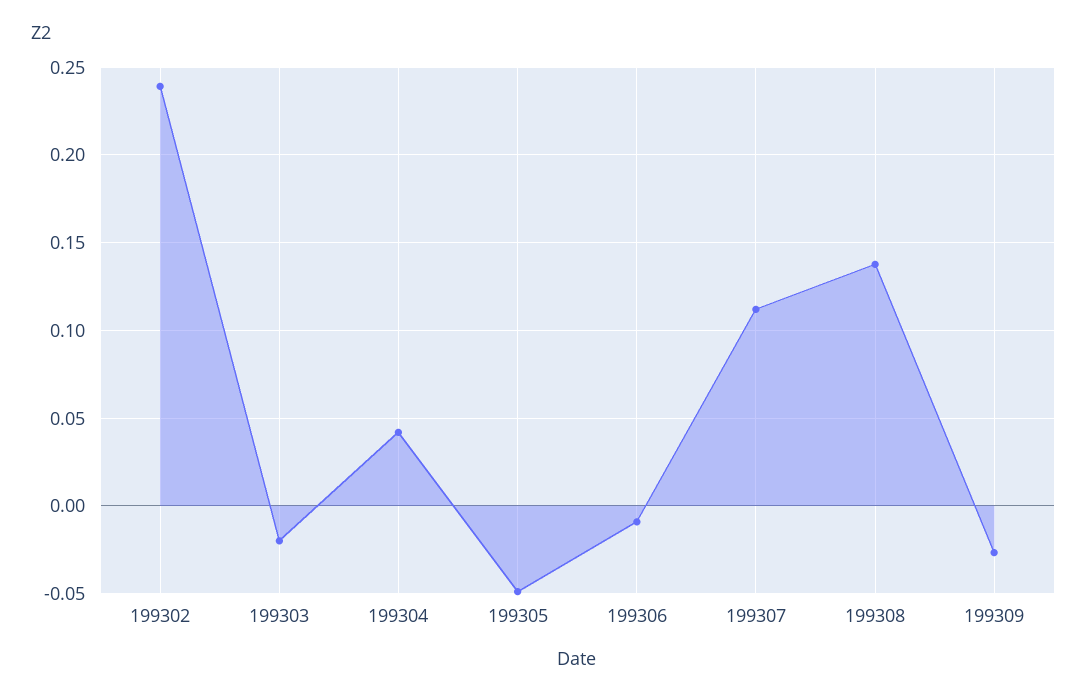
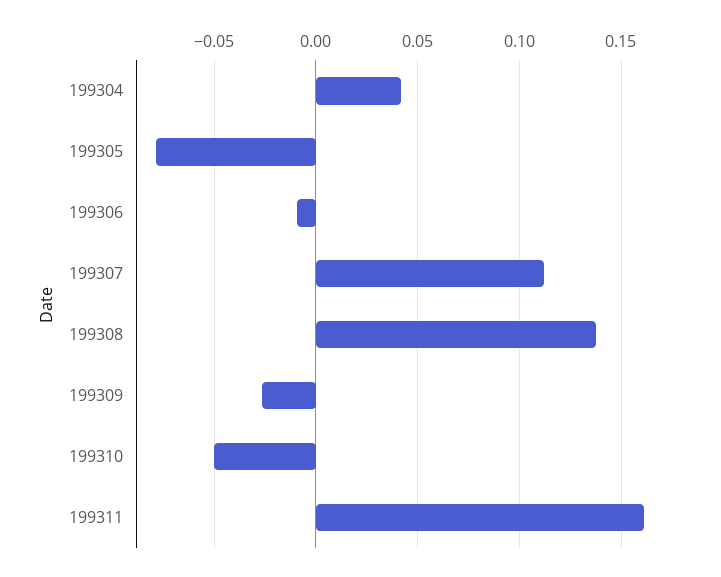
199302: 0.24 -> none
199303: -0.02 -> none
199305: -0.05 -> -0.08
199310: none -> -0.05
199311: none -> 0.16

